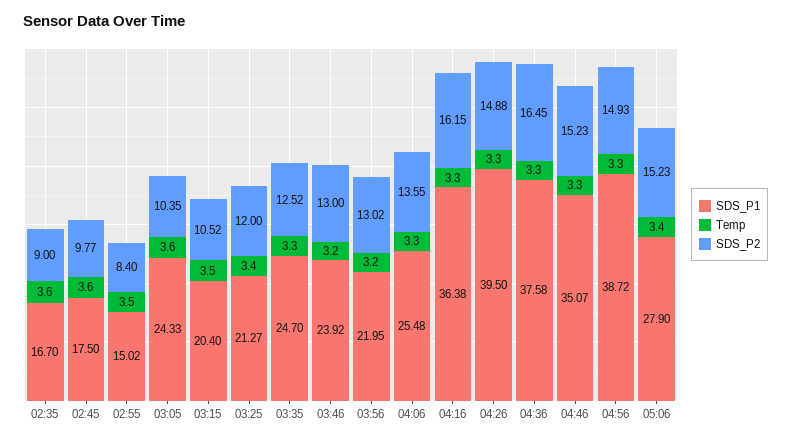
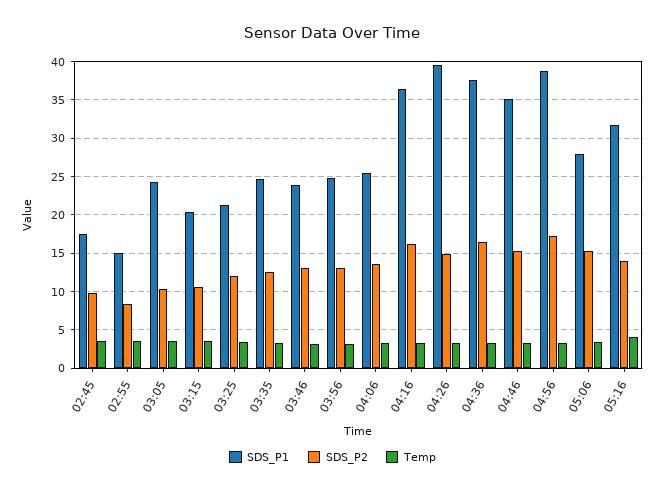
SDS_P1, 02:35: 16.7 -> none
Temp, 02:35: 3.6 -> none
SDS_P2, 02:35: 9 -> none
SDS_P1, 03:56: 21.95 -> 25
SDS_P2, 04:56: 14.93 -> 17
SDS_P1, 05:16: none -> 32
SDS_P2, 05:16: none -> 14
Temp, 05:16: none -> 4

